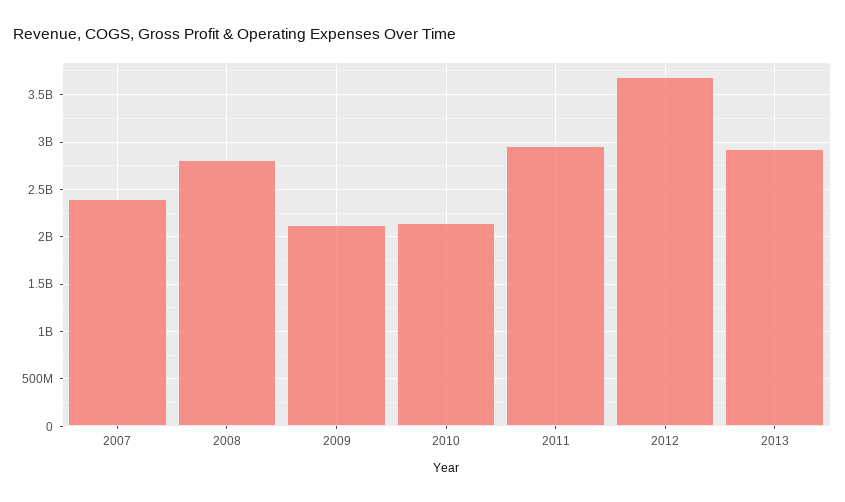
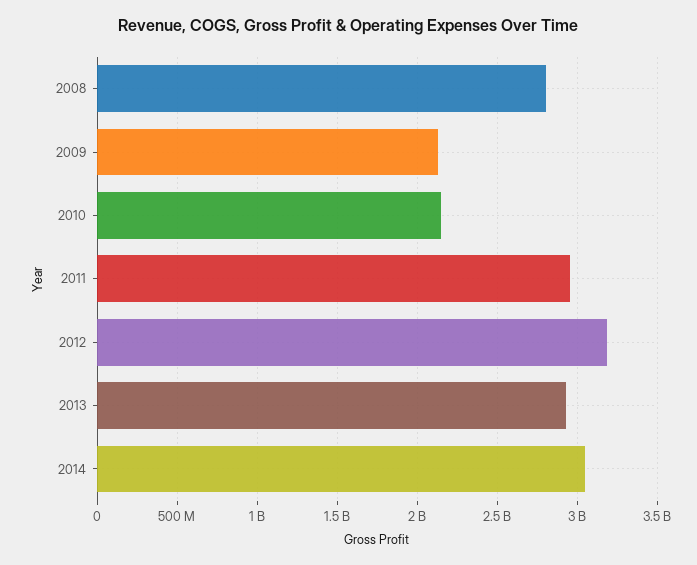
2007: 2400000000 -> none
2012: 3700000000 -> 3200000000
2014: none -> 3050000000

